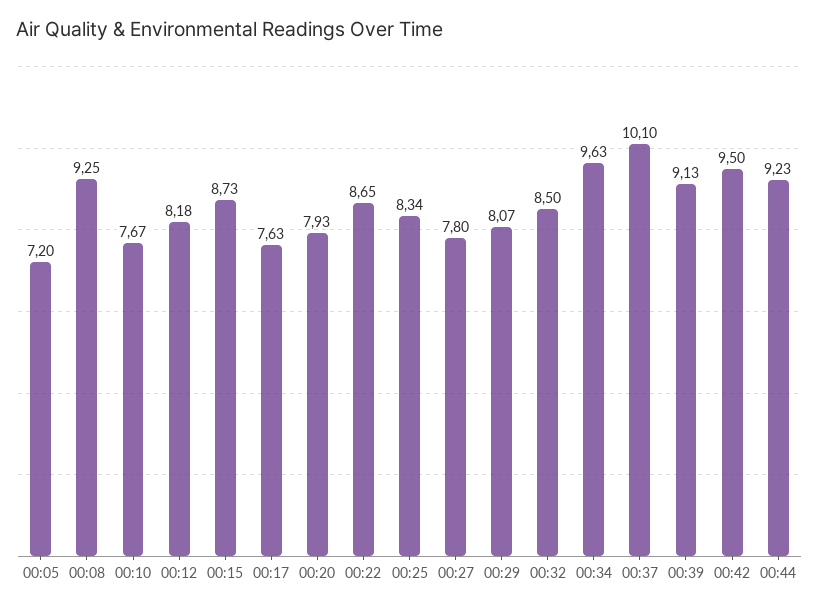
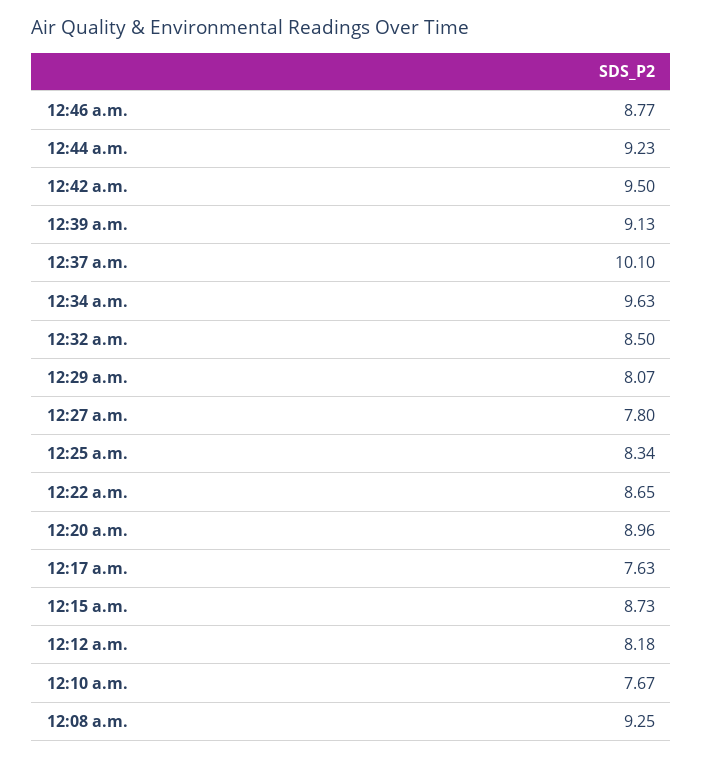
00:05: 7.2 -> none
00:20: 7.93 -> 8.96
12:46 a.m.: none -> 8.77

